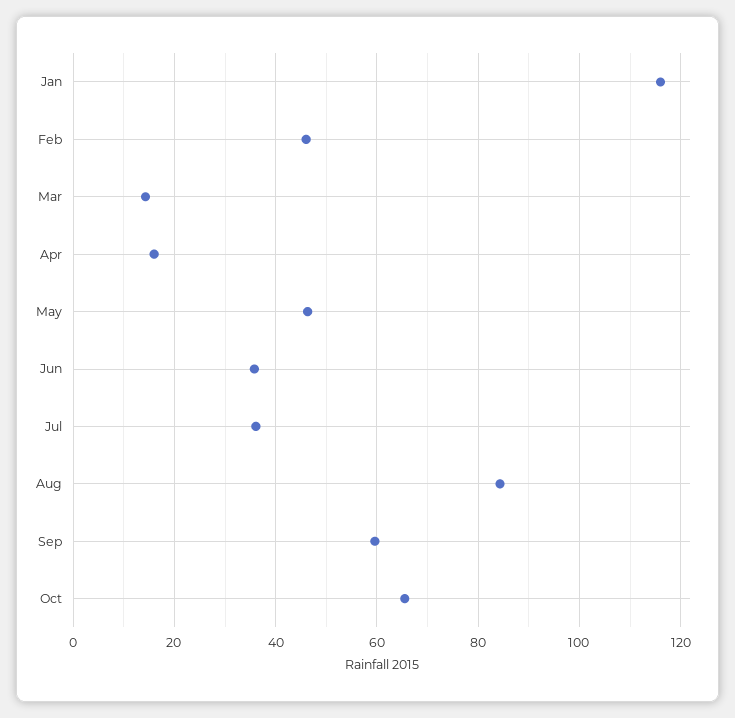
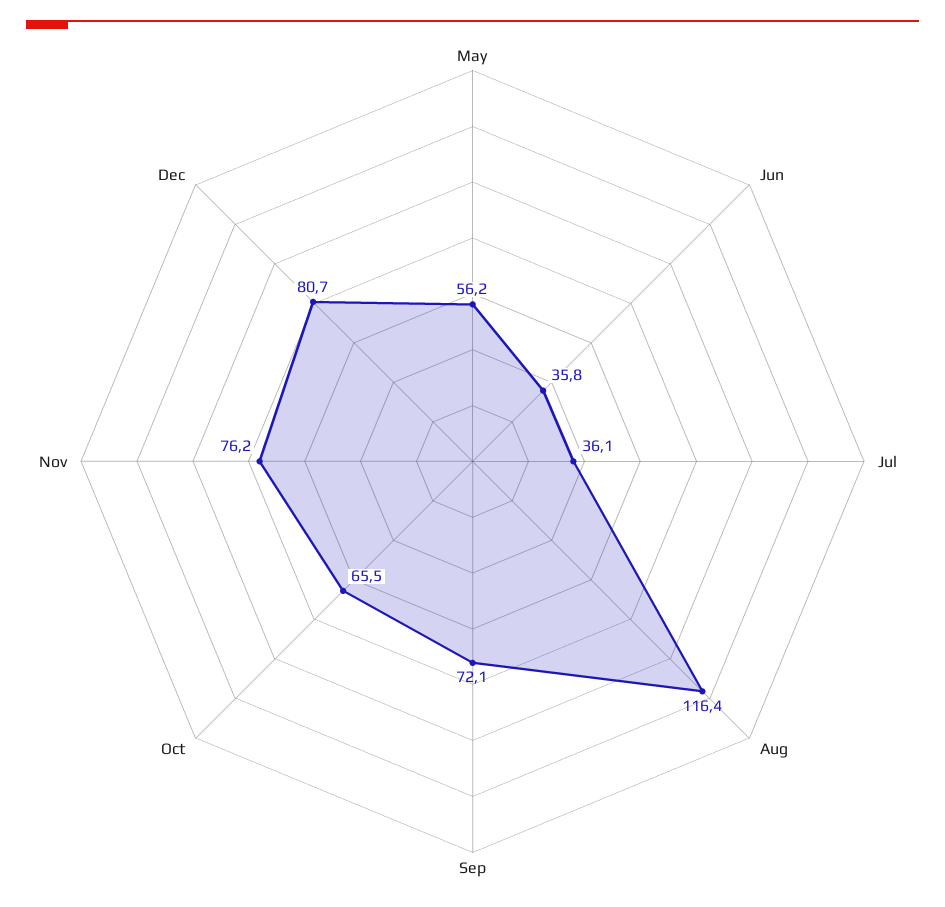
Jan: 116 -> none
Feb: 46 -> none
Mar: 14 -> none
Apr: 16 -> none
May: 46 -> 56.2
Aug: 84 -> 116.4
Sep: 60 -> 72.1
Nov: none -> 76.2
Dec: none -> 80.7

